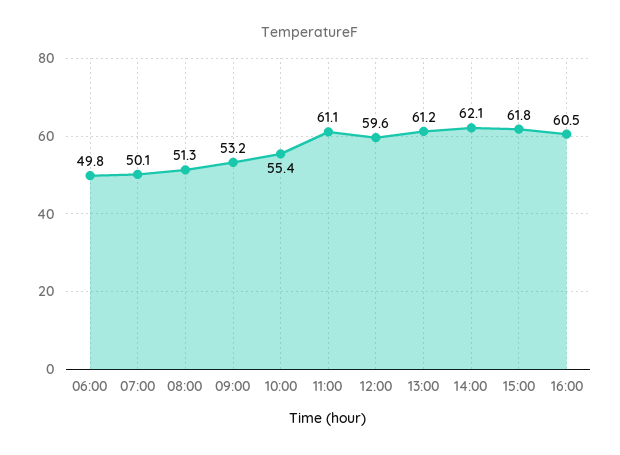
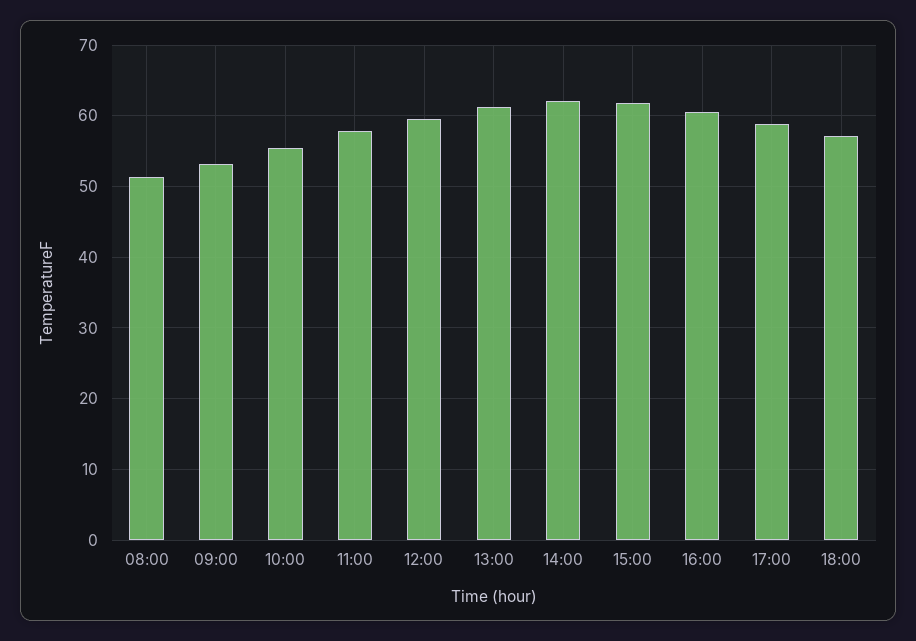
06:00: 49.8 -> none
07:00: 50.1 -> none
11:00: 61.1 -> 58
17:00: none -> 59
18:00: none -> 57

